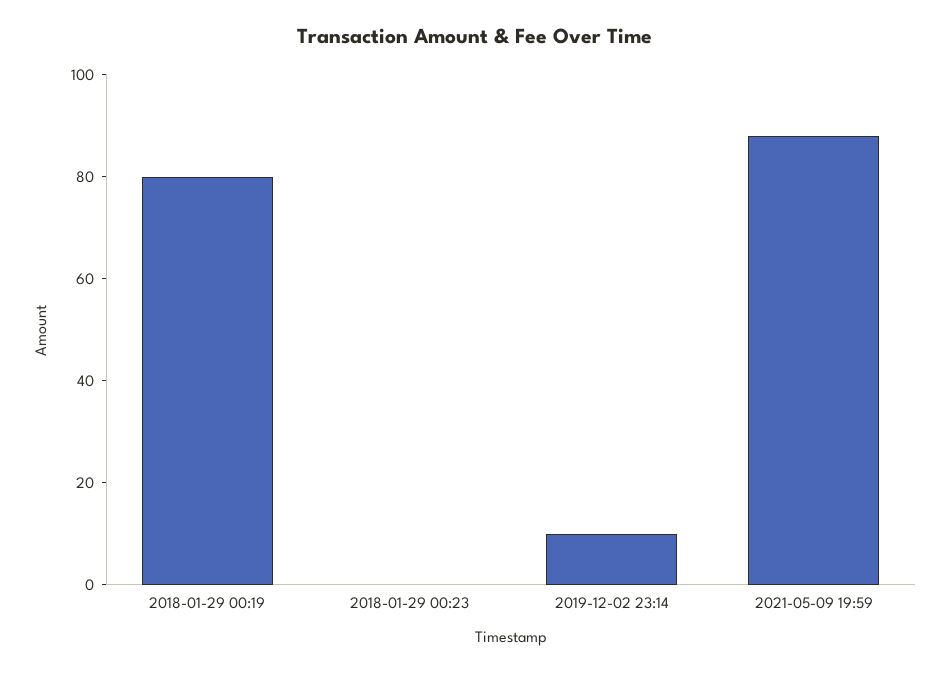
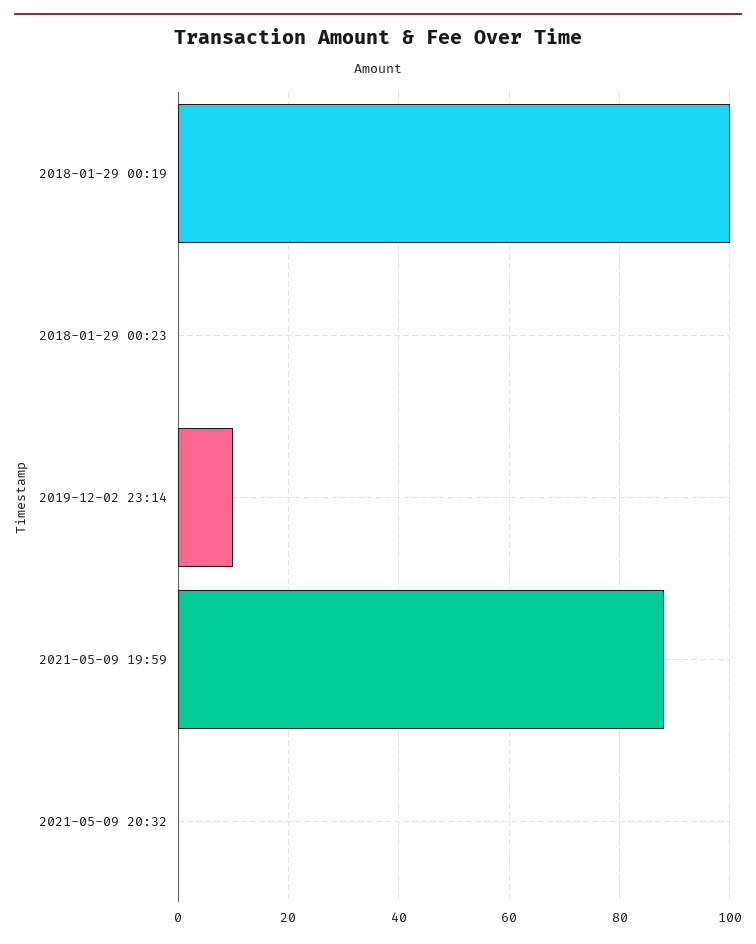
2018-01-29 00:19: 80 -> 100
2021-05-09 20:32: none -> 0

